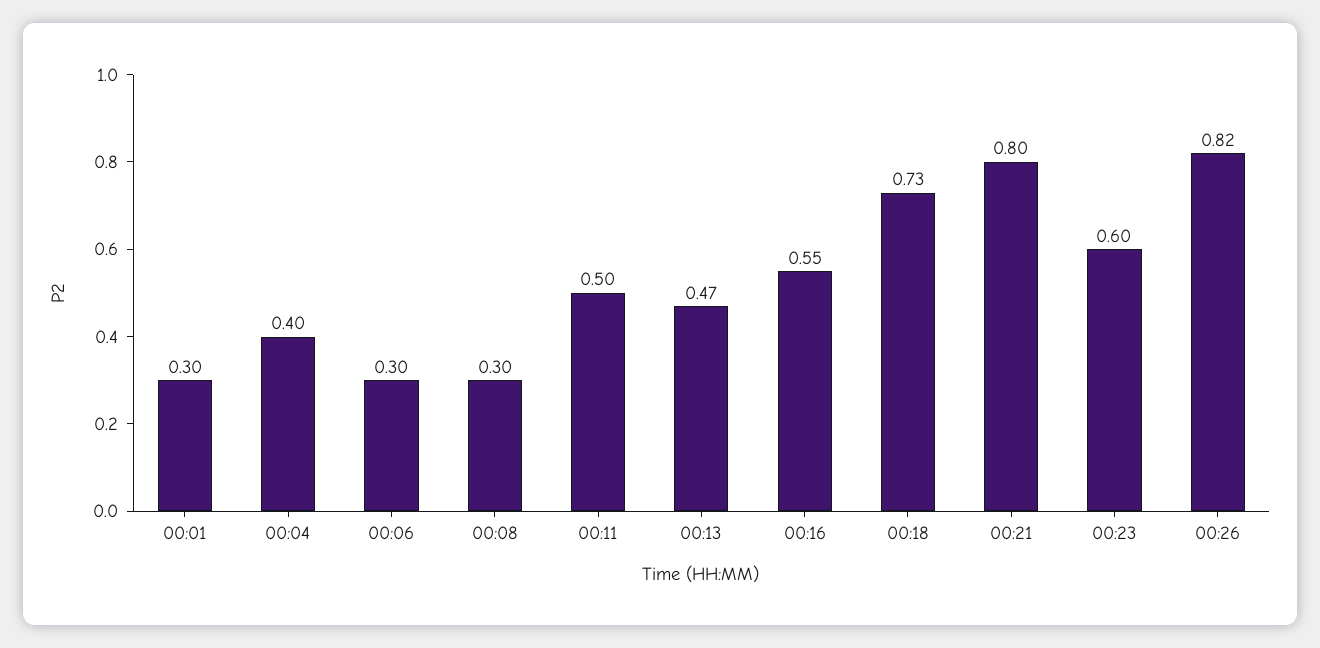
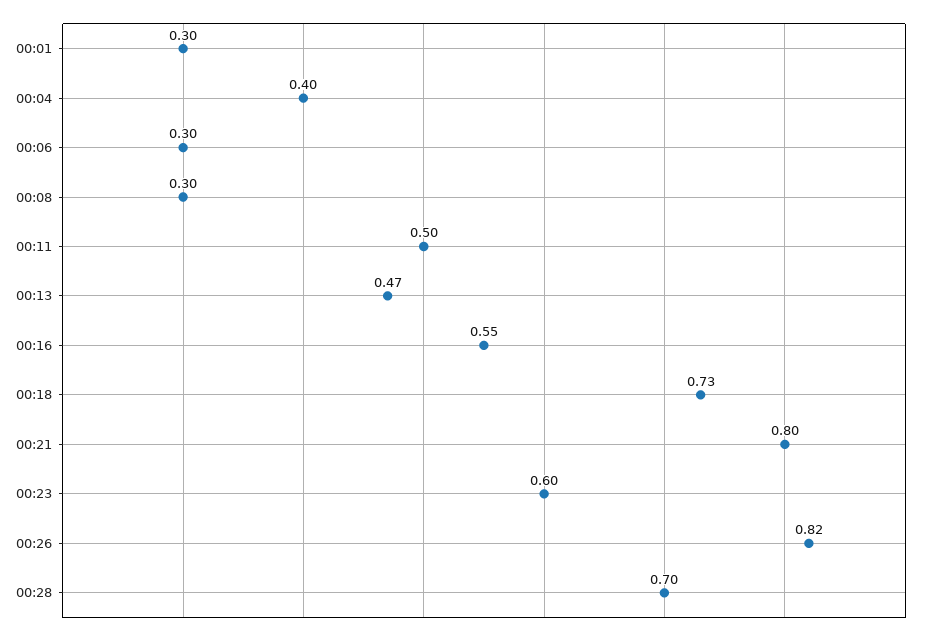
00:28: none -> 0.7

